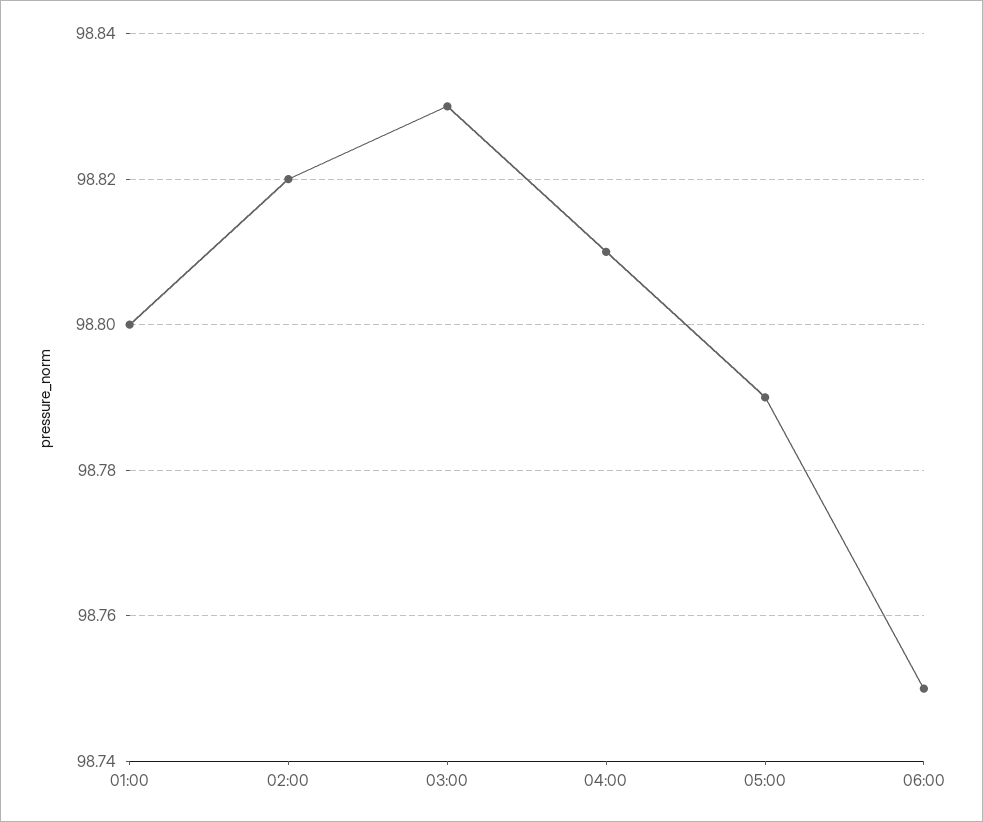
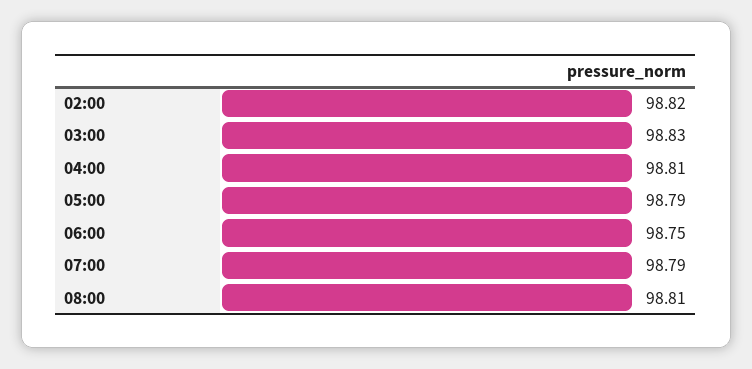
01:00: 98.8 -> none
07:00: none -> 98.79
08:00: none -> 98.81

